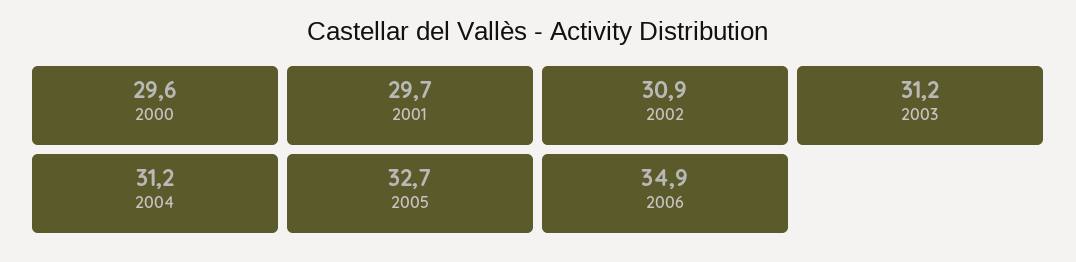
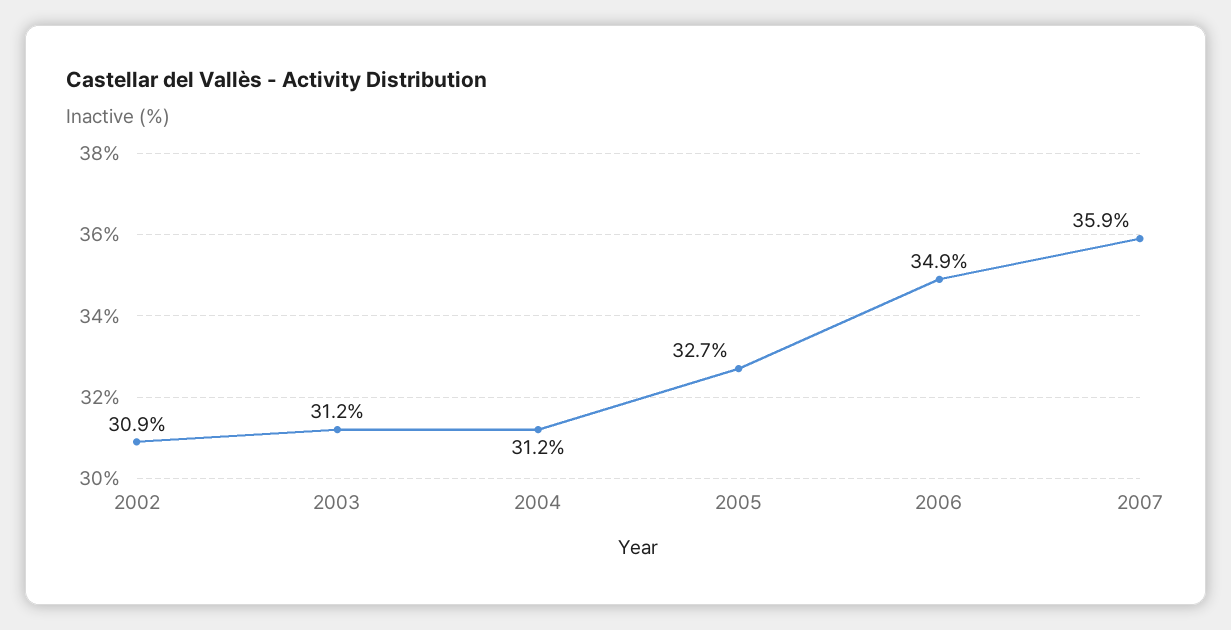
2000: 29.6 -> none
2001: 29.7 -> none
2007: none -> 35.9

